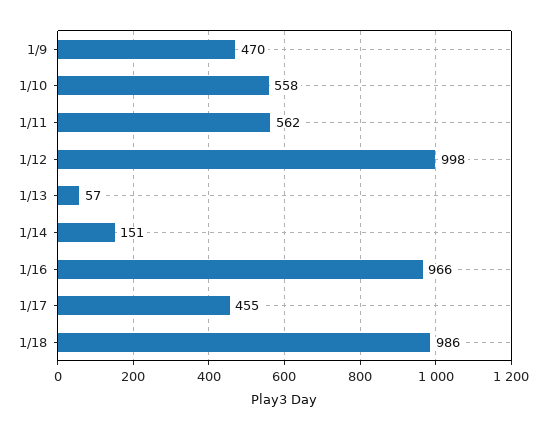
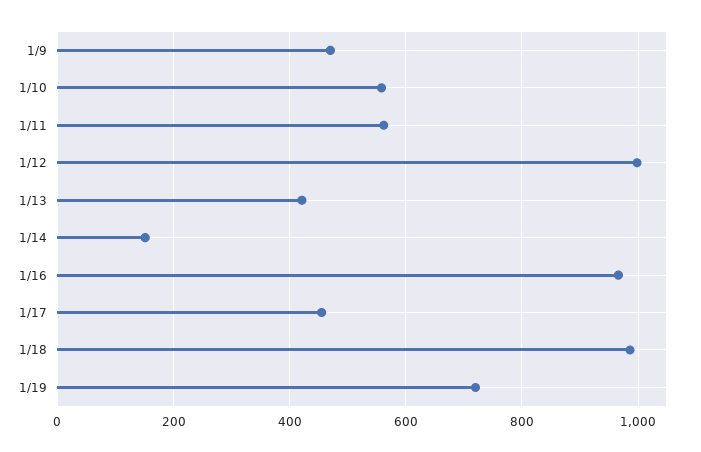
1/13: 57 -> 420
1/19: none -> 720

